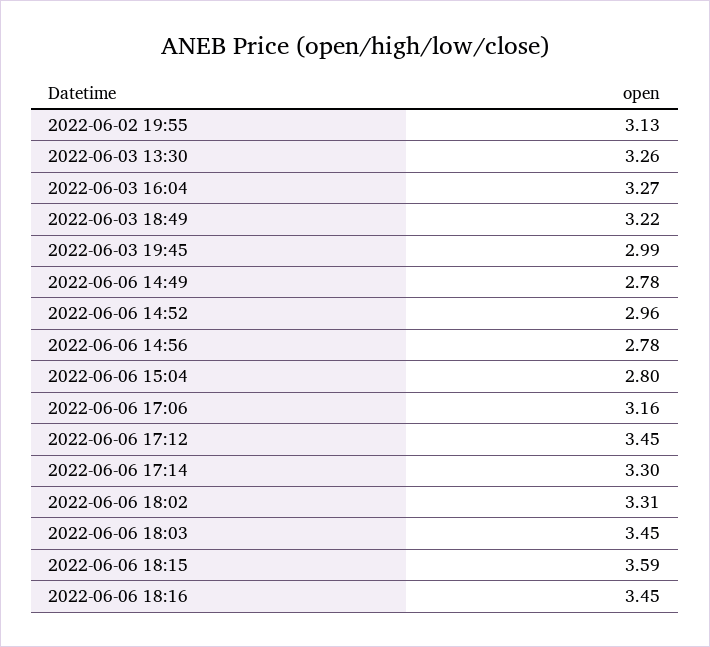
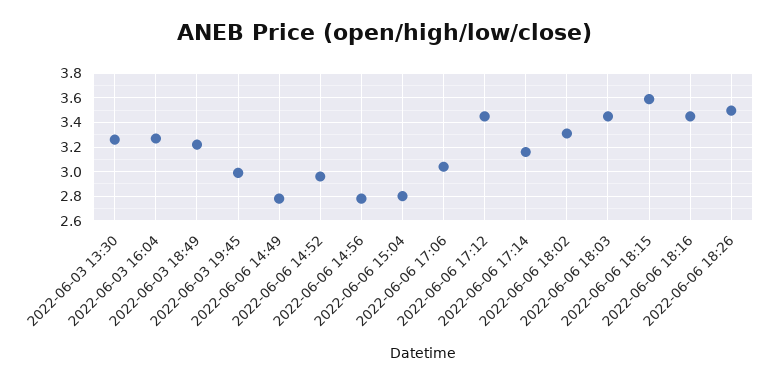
2022-06-02 19:55: 3.13 -> none
2022-06-06 17:06: 3.16 -> 3.05
2022-06-06 17:14: 3.3 -> 3.15
2022-06-06 18:26: none -> 3.5

